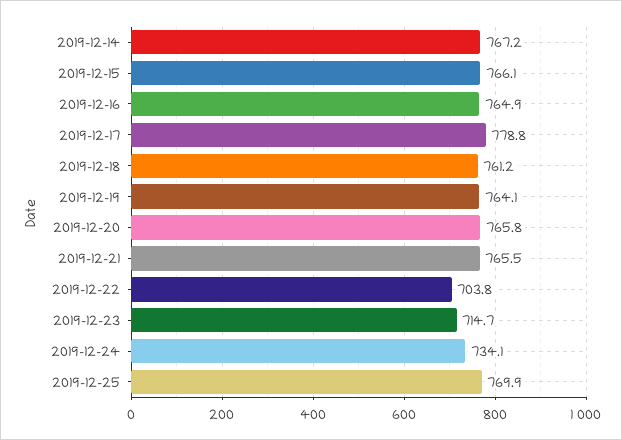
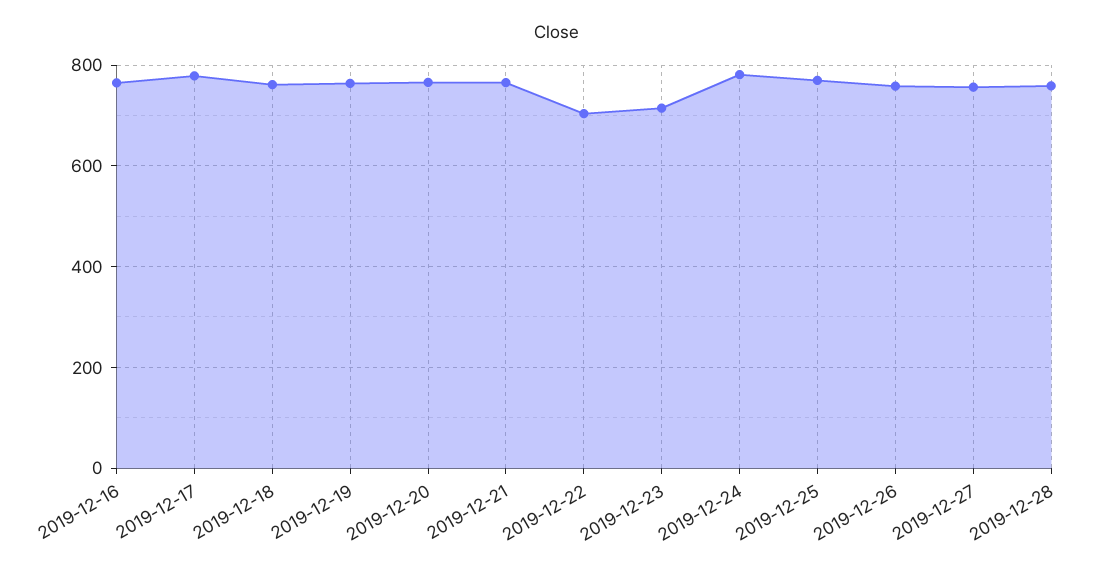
2019-12-14: 767.2 -> none
2019-12-15: 766.1 -> none
2019-12-24: 734.1 -> 780
2019-12-26: none -> 760
2019-12-27: none -> 760
2019-12-28: none -> 760

